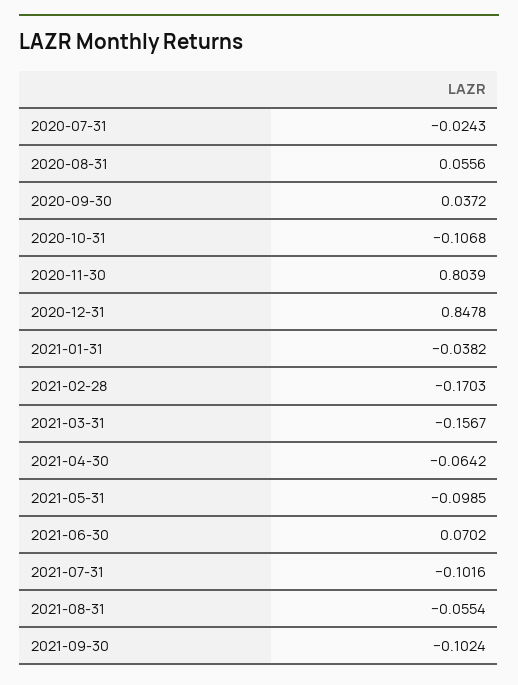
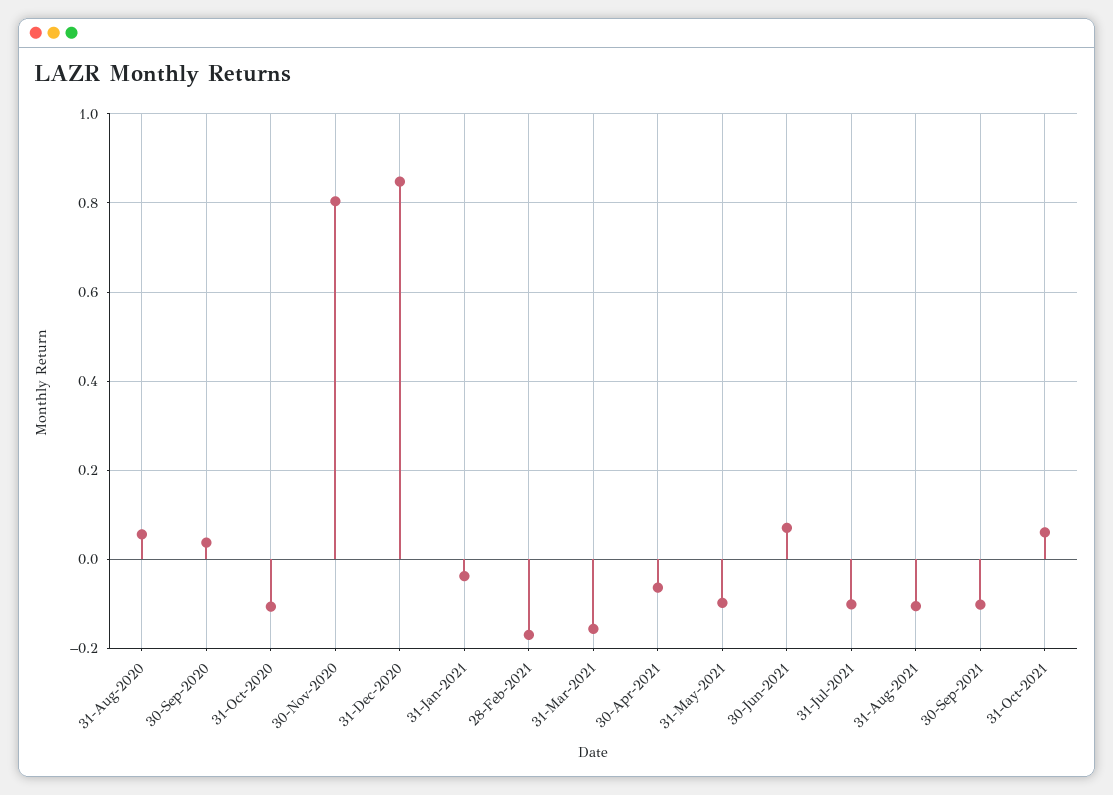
2020-07-31: -0.0243 -> none
2021-08-31: -0.0554 -> -0.1
31-Oct-2021: none -> 0.06

